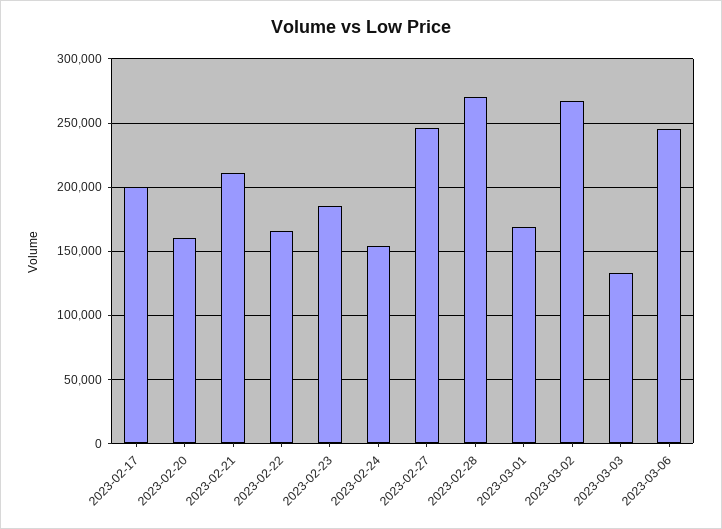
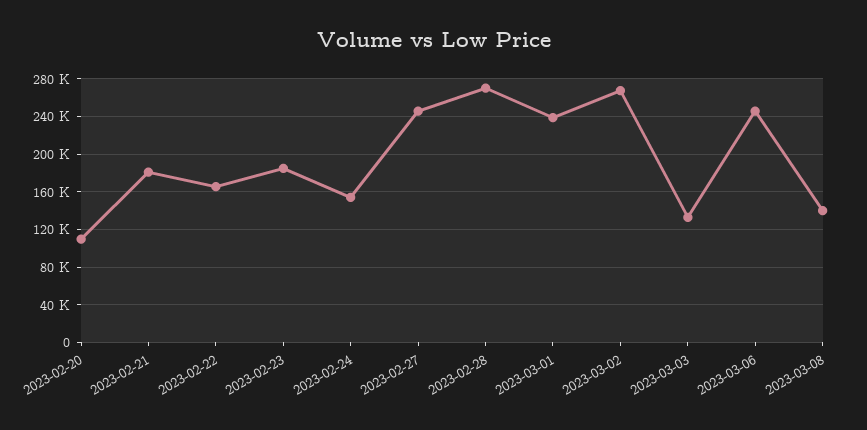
2023-02-17: 200000 -> none
2023-02-20: 160000 -> 110000
2023-02-21: 210000 -> 180000
2023-03-01: 170000 -> 240000
2023-03-08: none -> 140000

